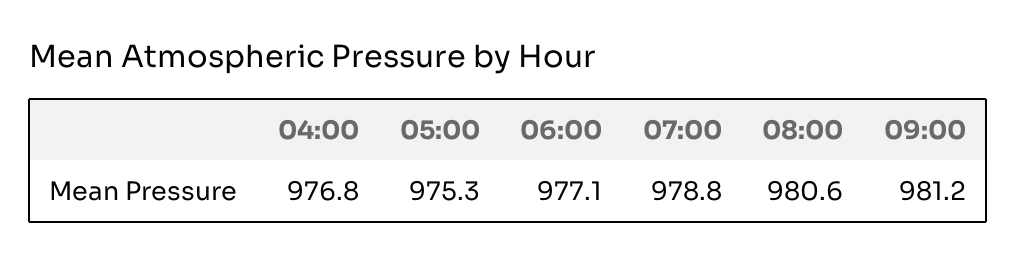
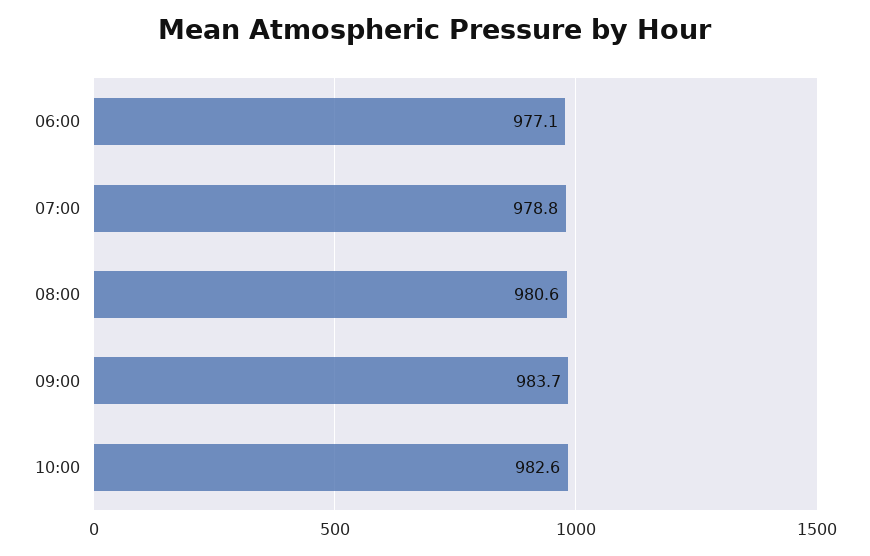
04:00: 976.8 -> none
05:00: 975.3 -> none
09:00: 981.2 -> 983.7
10:00: none -> 982.6

